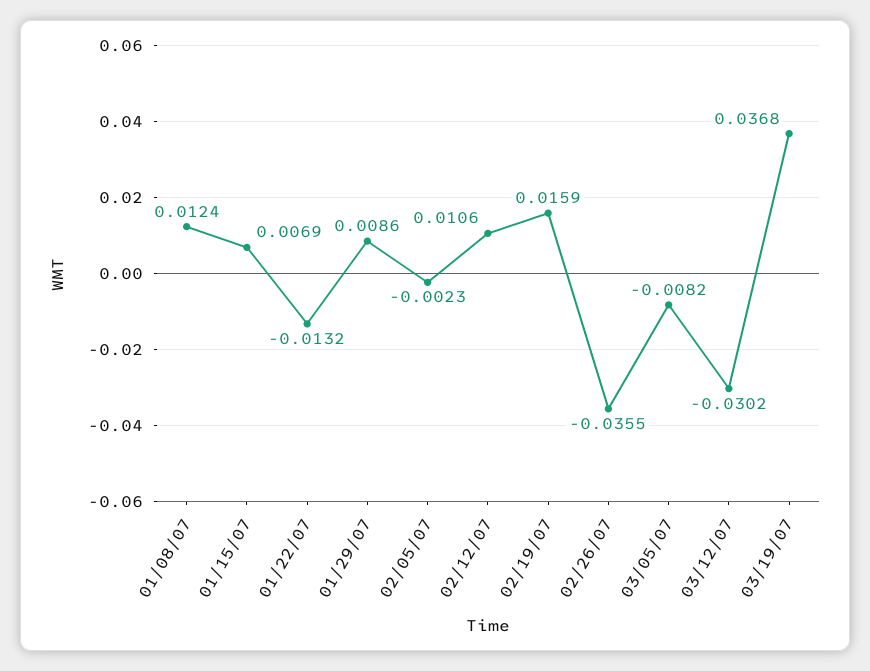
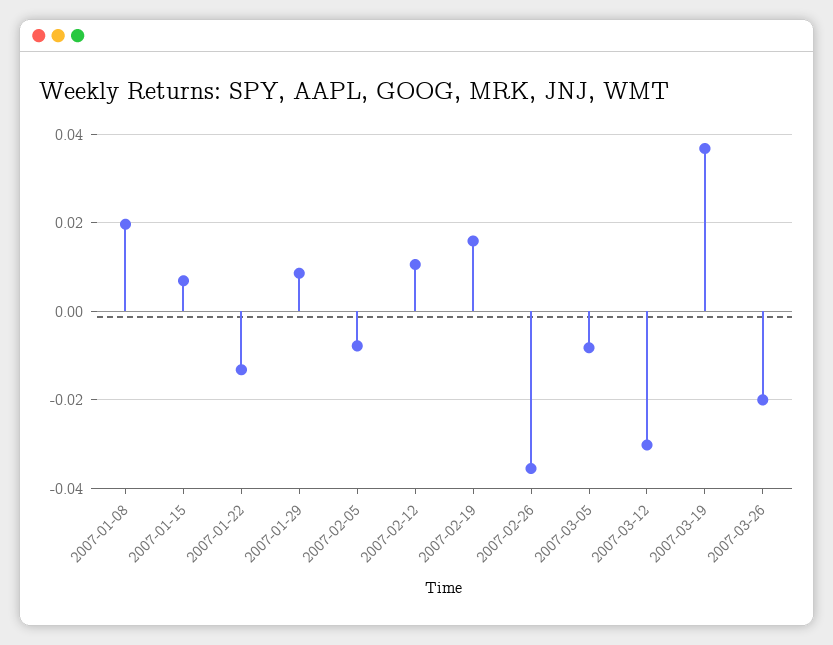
01/08/07: 0.0124 -> 0.02
02/05/07: -0.0023 -> -0.008
2007-03-26: none -> -0.02

